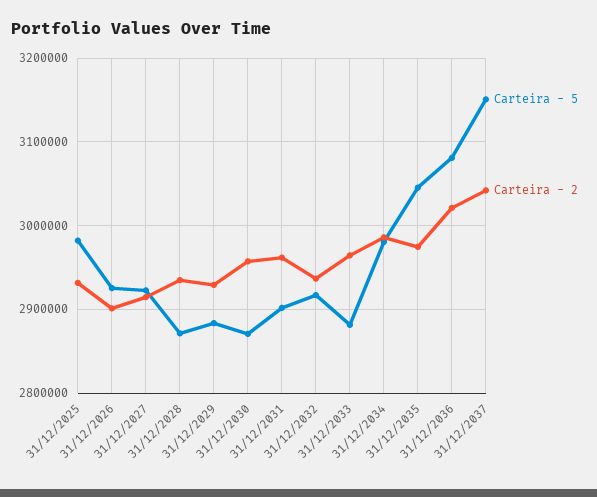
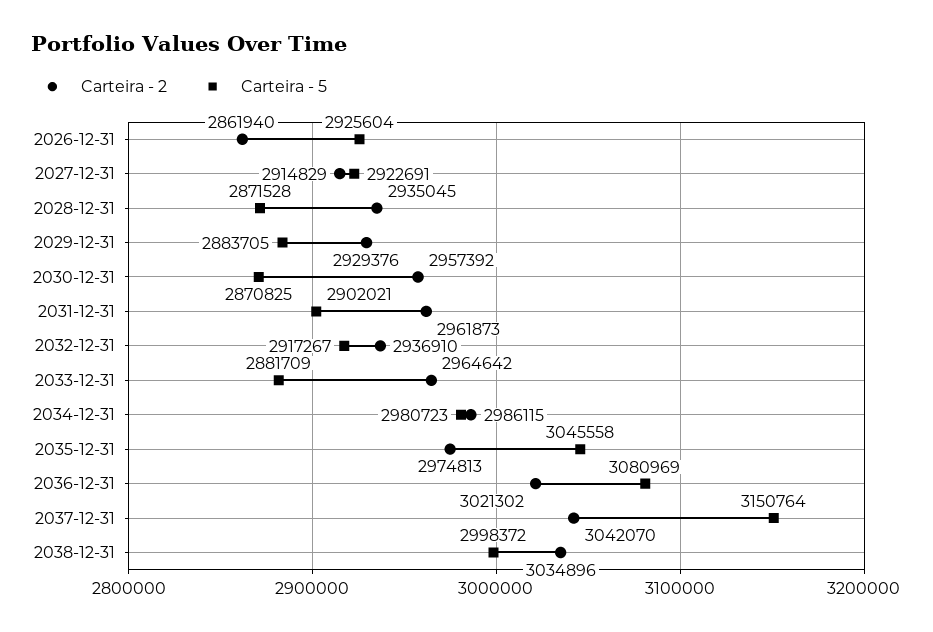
Carteira - 5, 31/12/2025: 2980000 -> none
Carteira - 2, 31/12/2025: 2930000 -> none
Carteira - 2, 31/12/2026: 2900000 -> 2861940
Carteira - 2, 2038-12-31: none -> 3034896
Carteira - 5, 2038-12-31: none -> 2998372

